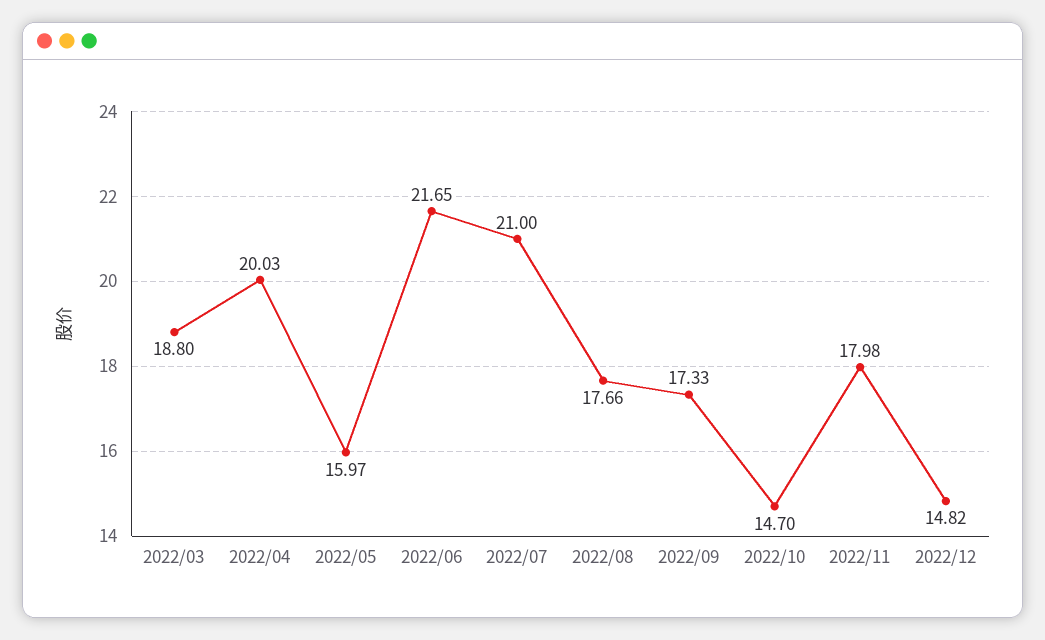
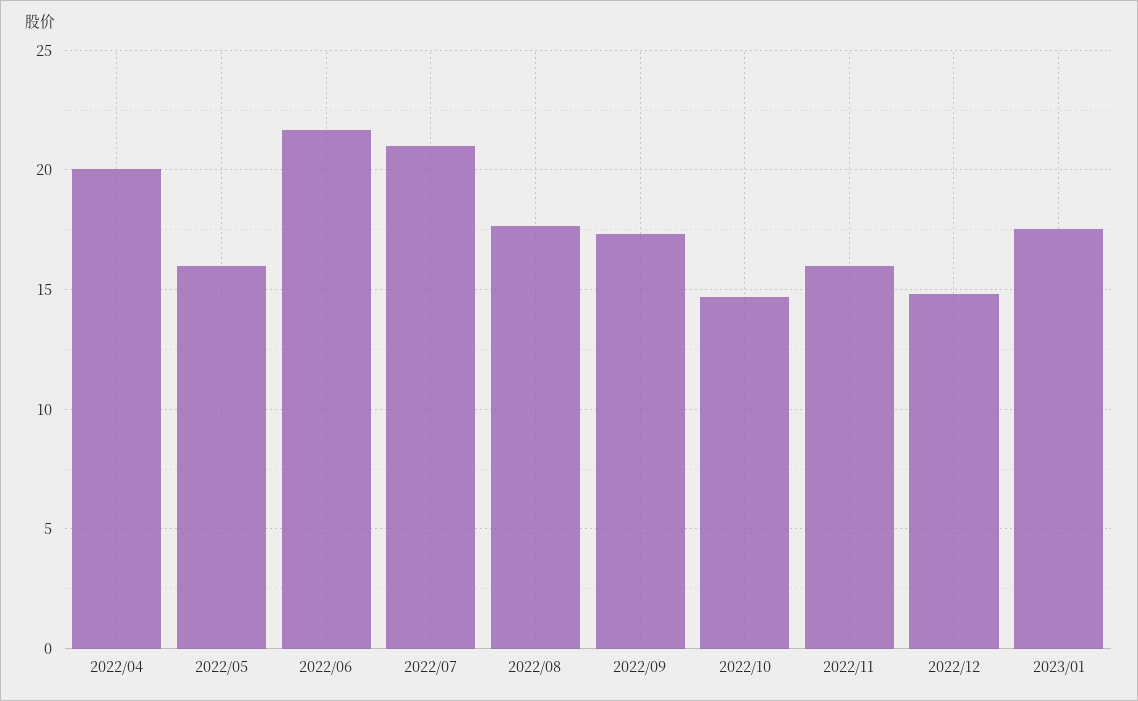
2022/03: 18.8 -> none
2022/11: 17.98 -> 16
2023/01: none -> 17.5

